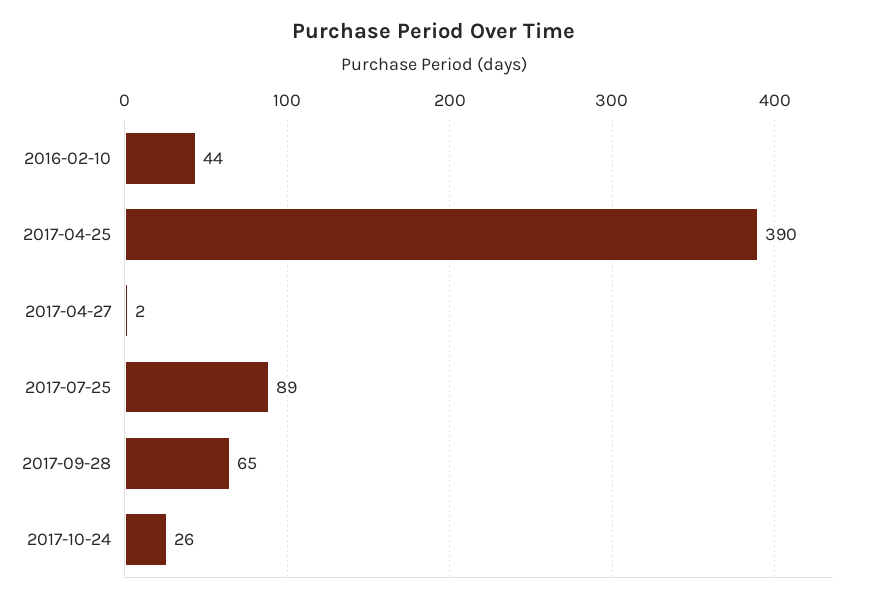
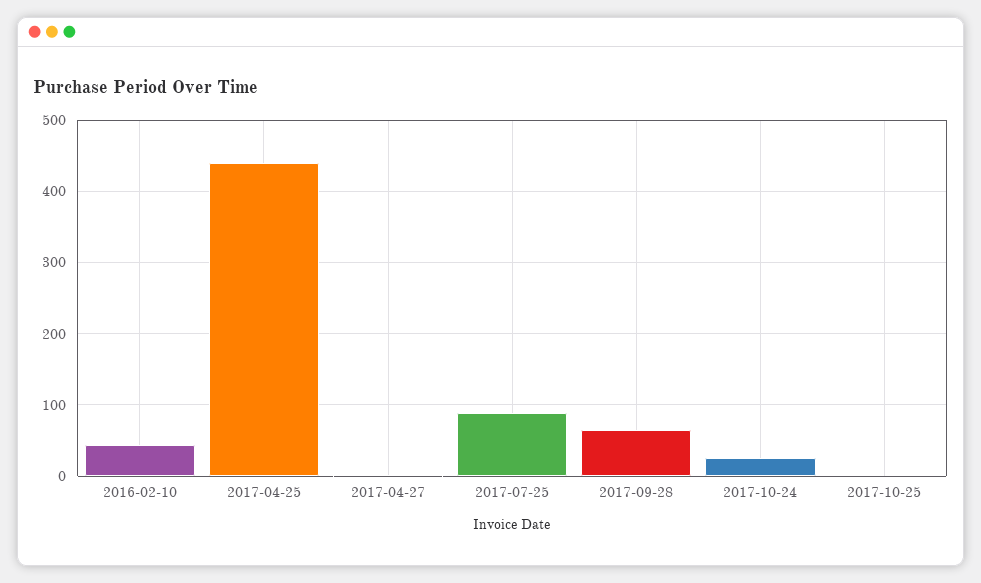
2017-04-25: 390 -> 440
2017-10-25: none -> 0

